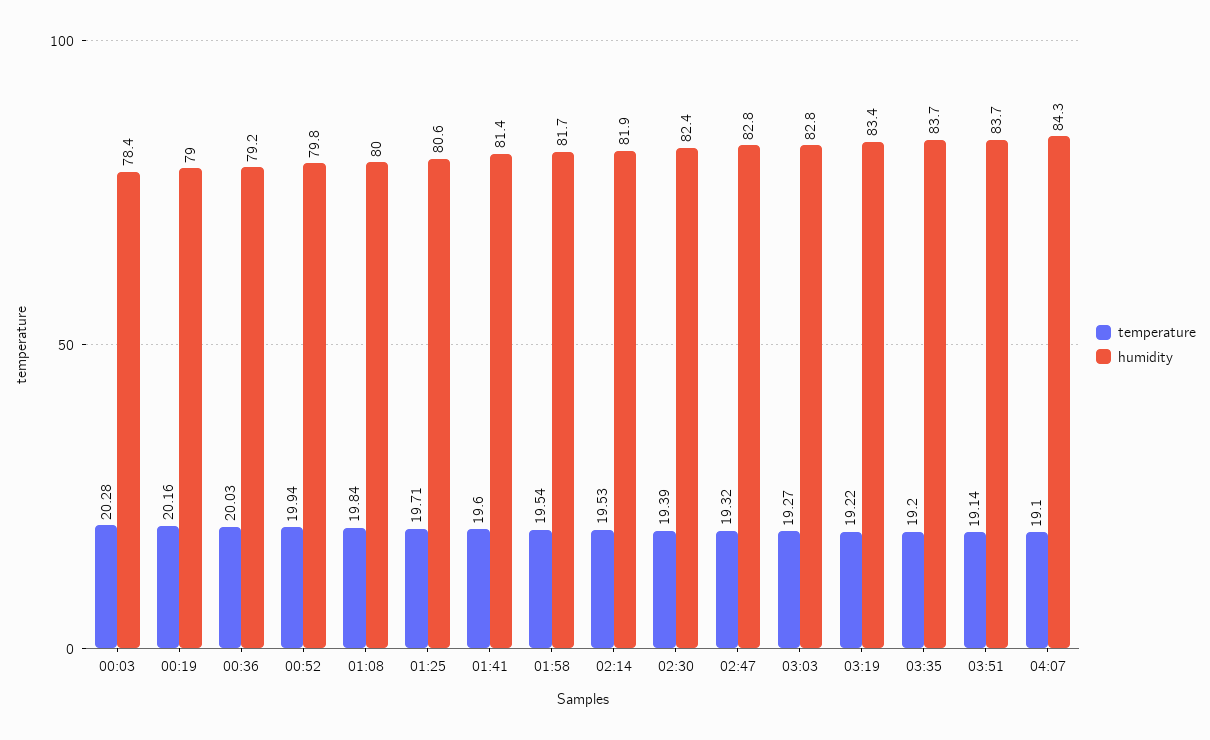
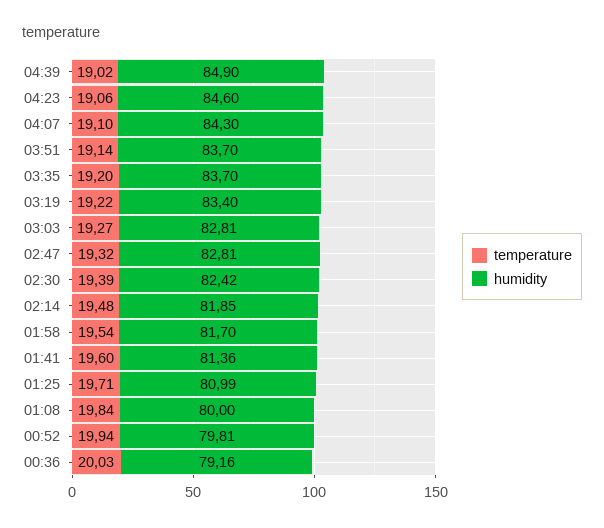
temperature, 00:03: 20.28 -> none
humidity, 00:03: 78.4 -> none
temperature, 00:19: 20.16 -> none
humidity, 00:19: 79 -> none
humidity, 01:25: 80.6 -> 80.99
temperature, 02:14: 19.53 -> 19.48
temperature, 04:39: none -> 19.02
humidity, 04:39: none -> 84.9
temperature, 04:23: none -> 19.06
humidity, 04:23: none -> 84.6

